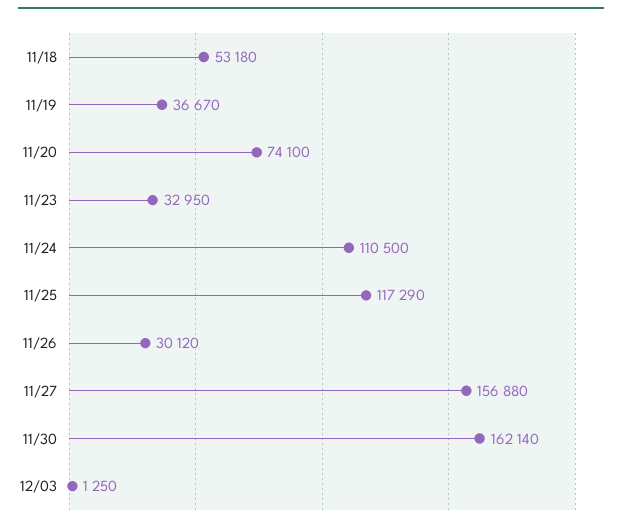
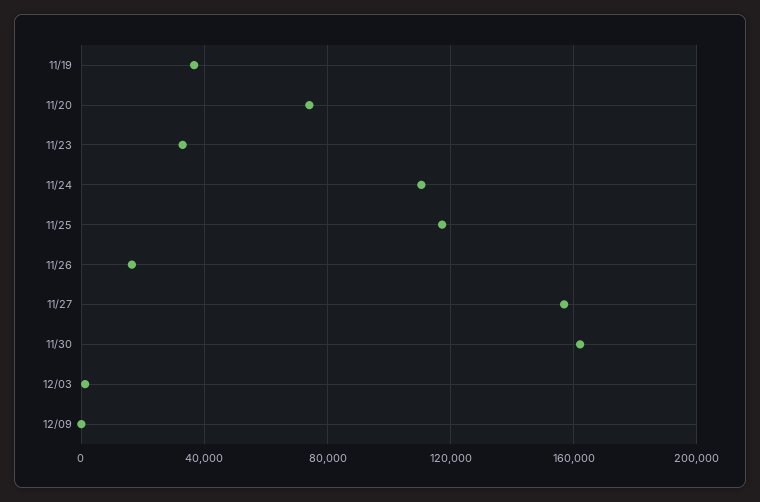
11/18: 53180 -> none
11/26: 30120 -> 15000
12/09: none -> 0

